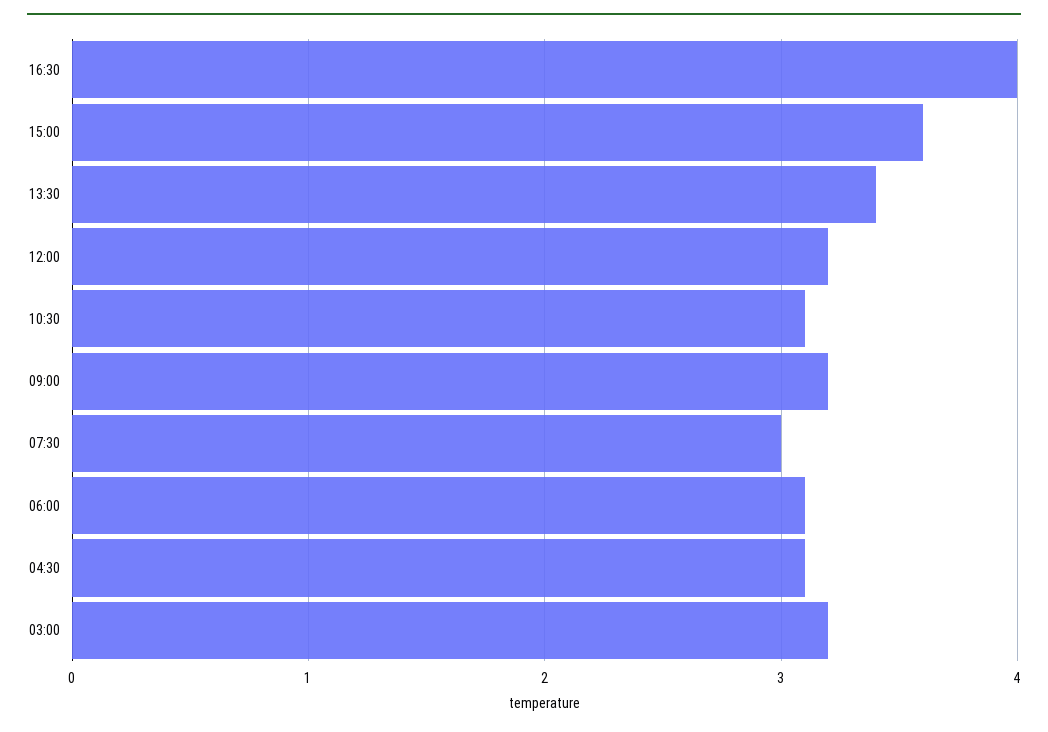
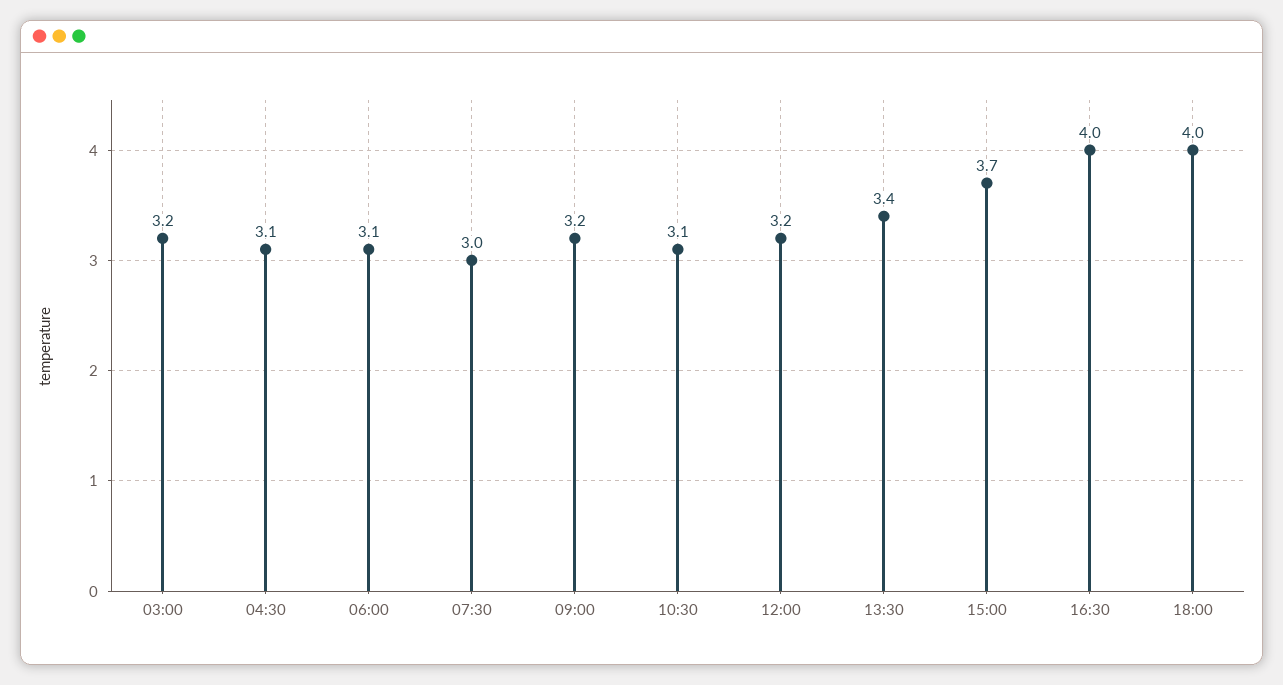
15:00: 3.6 -> 3.7
18:00: none -> 4

